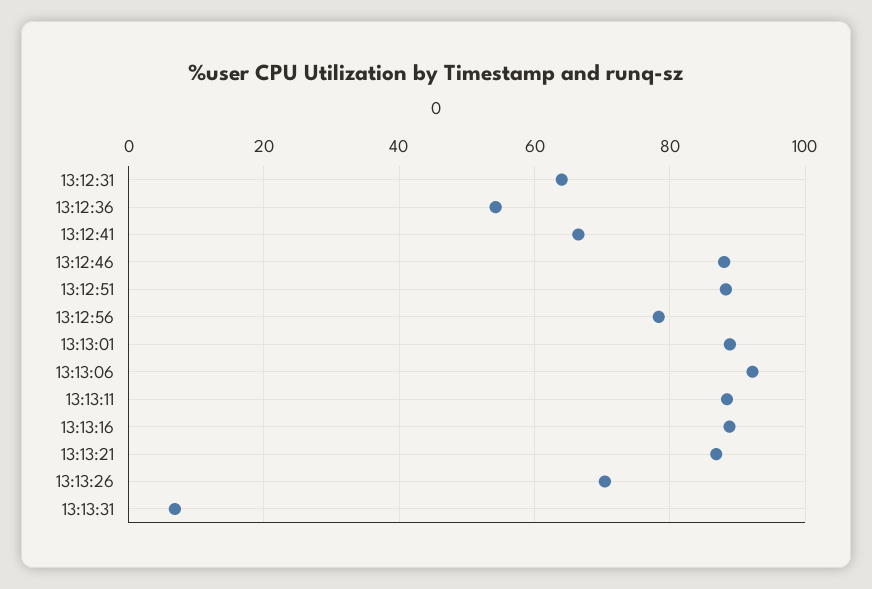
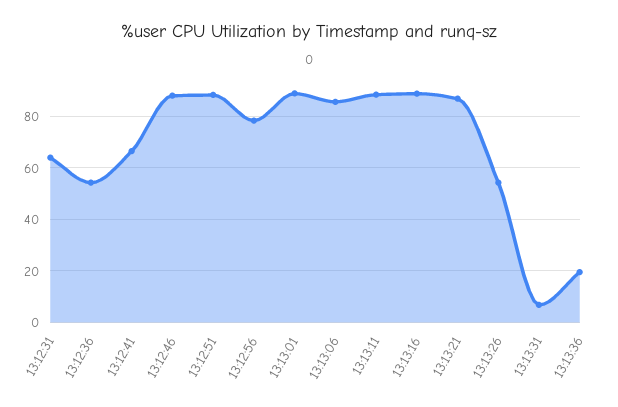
13:13:06: 92 -> 85
13:13:26: 70 -> 55
13:13:36: none -> 20

